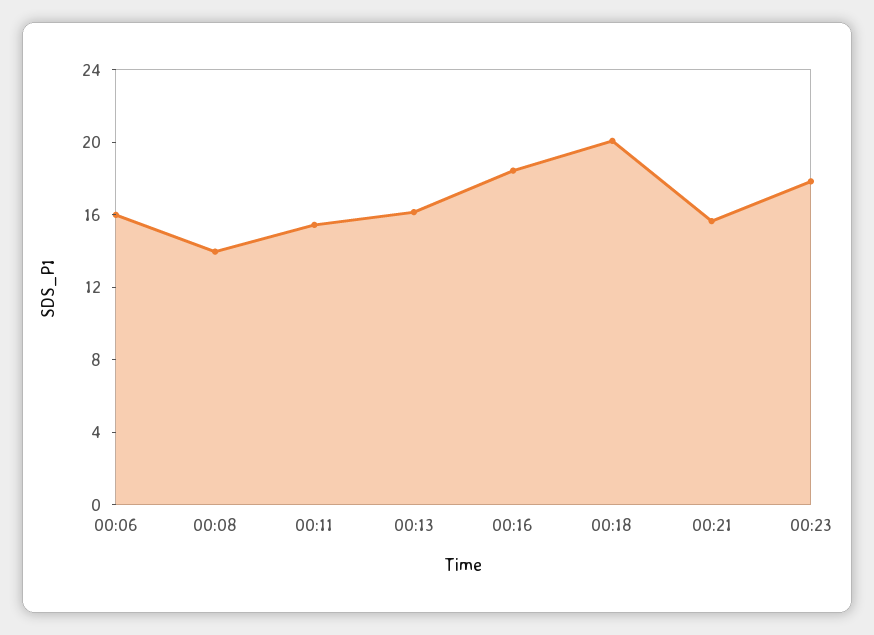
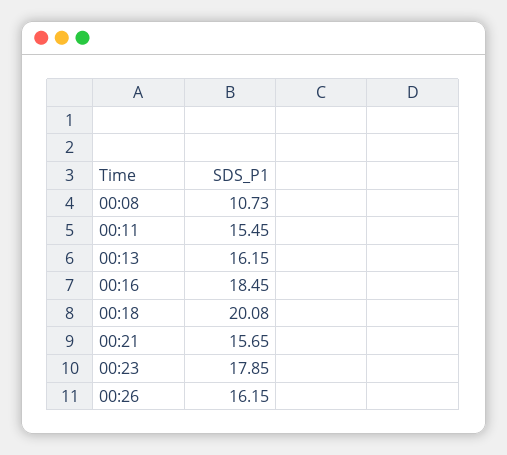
00:06: 16 -> none
00:08: 14 -> 10.73
00:26: none -> 16.15

